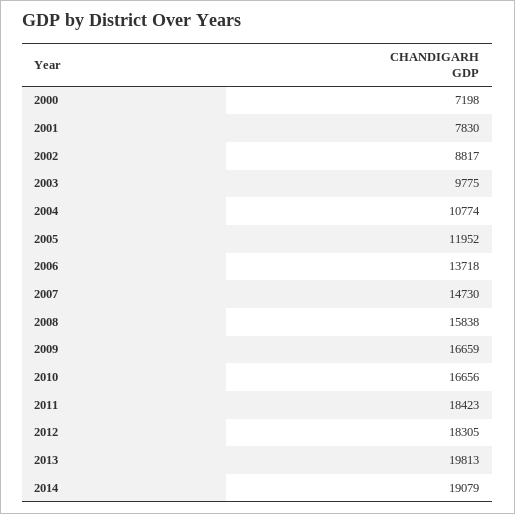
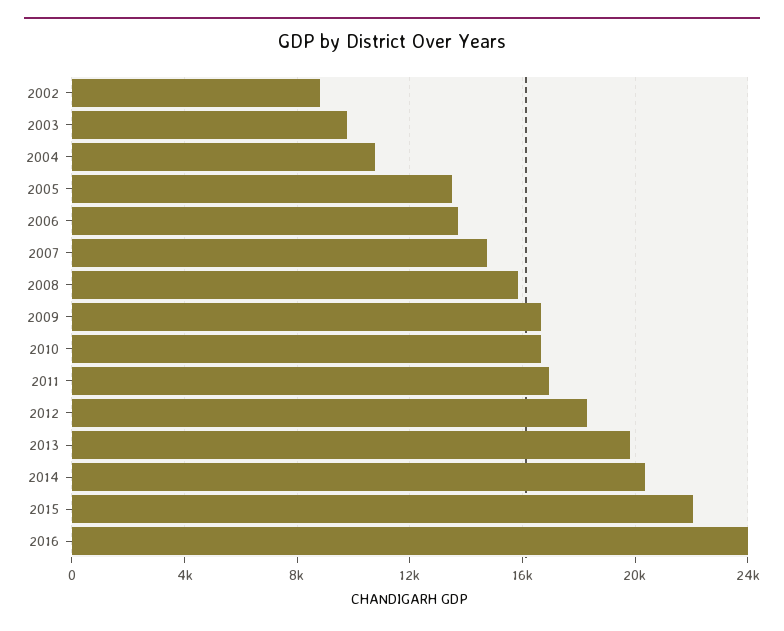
2000: 7198 -> none
2001: 7830 -> none
2005: 11952 -> 13500
2011: 18423 -> 17000
2014: 19079 -> 20500
2015: none -> 22000
2016: none -> 24000

